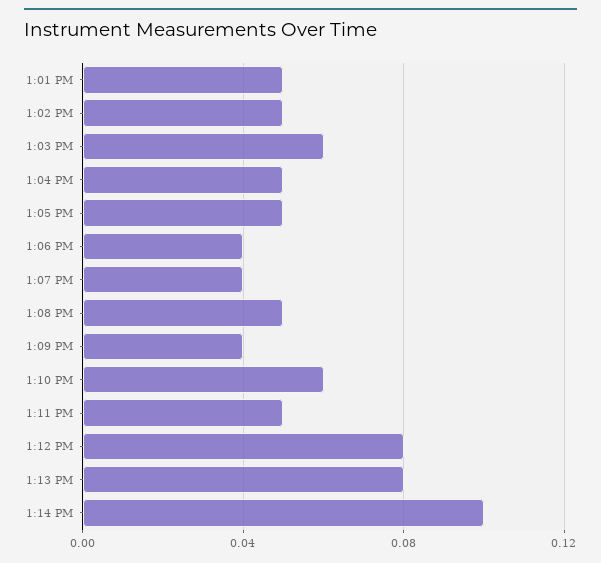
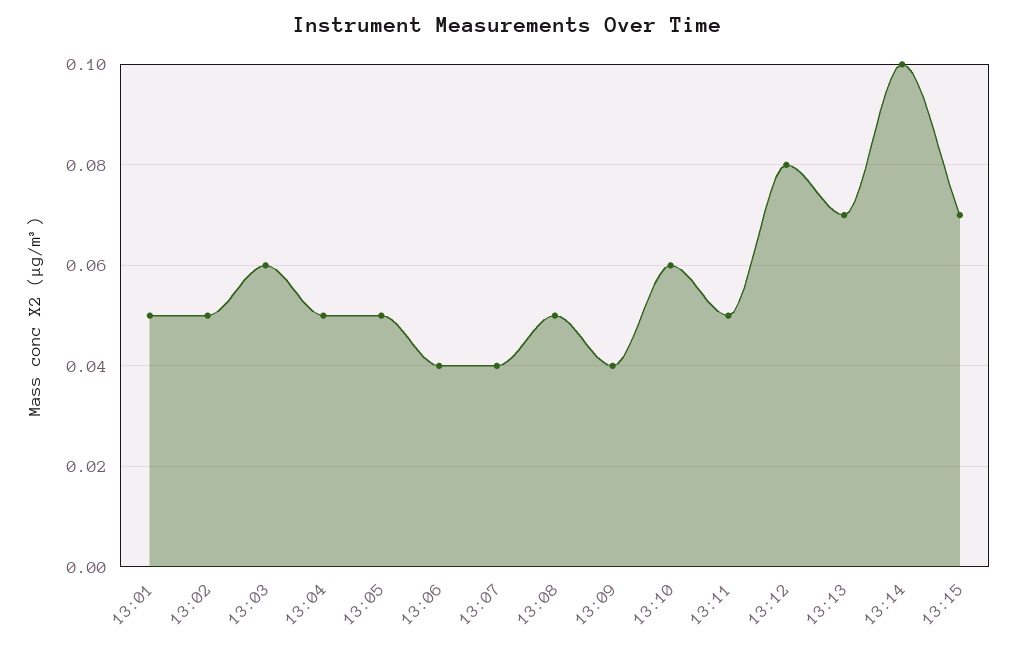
1:13 PM: 0.08 -> 0.07
13:15: none -> 0.07

